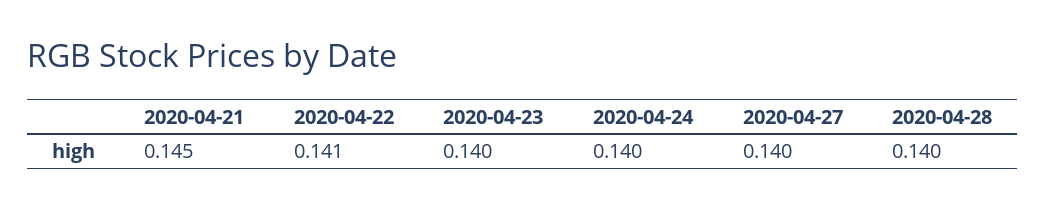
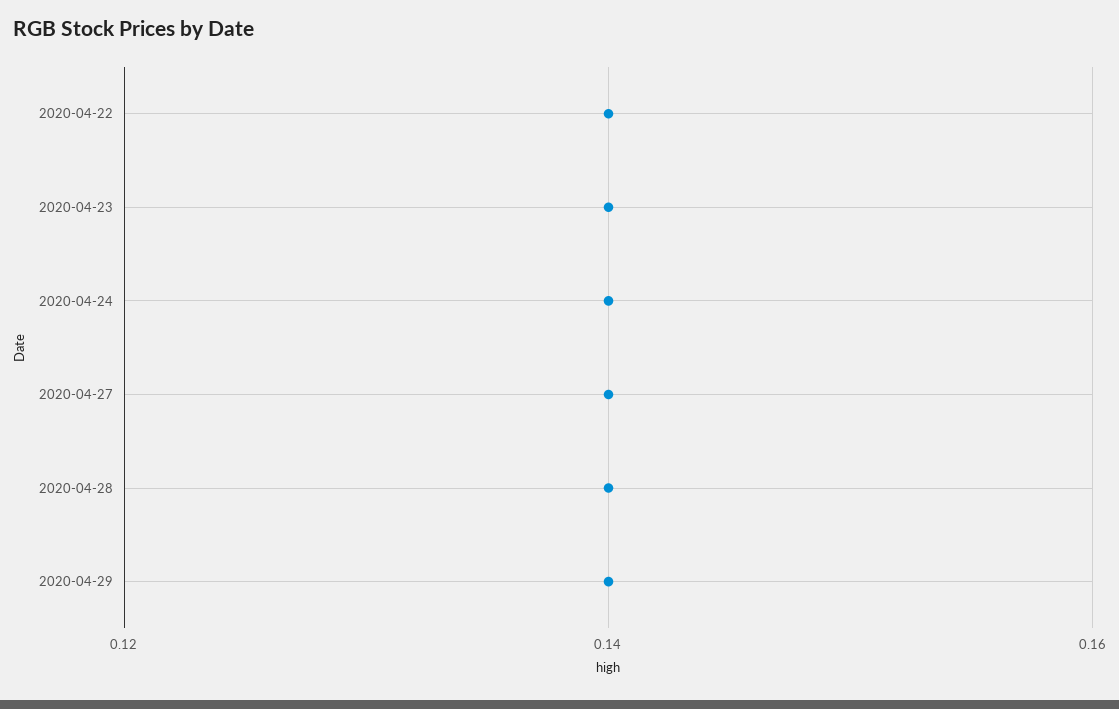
2020-04-21: 0.145 -> none
2020-04-22: 0.141 -> 0.14
2020-04-29: none -> 0.14

